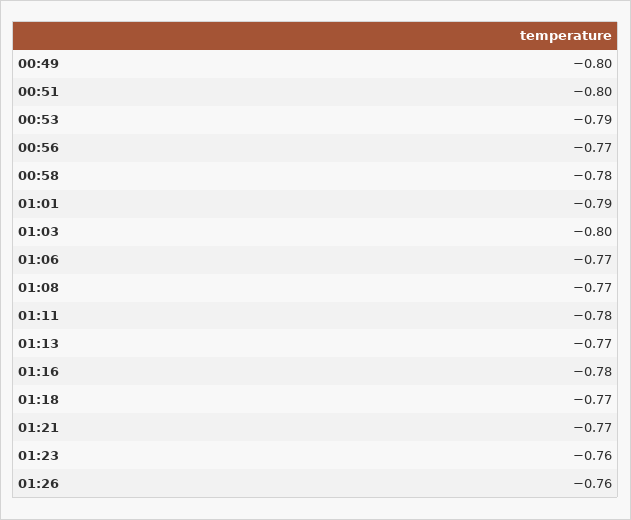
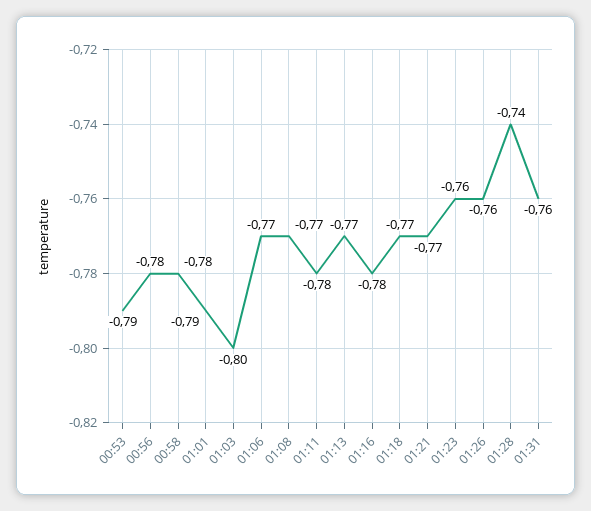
00:49: -0.8 -> none
00:51: -0.8 -> none
00:56: -0.77 -> -0.78
01:28: none -> -0.74
01:31: none -> -0.76

